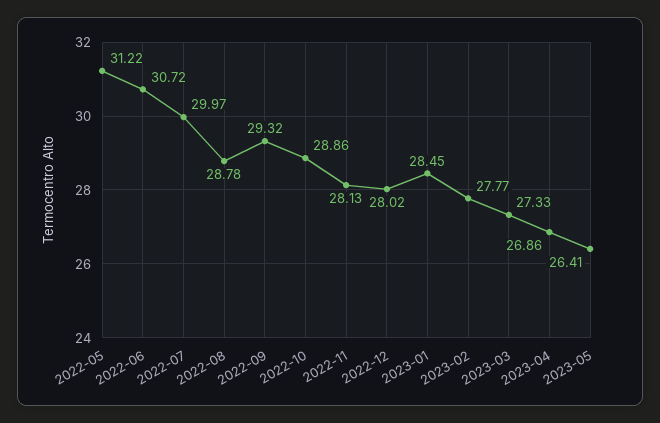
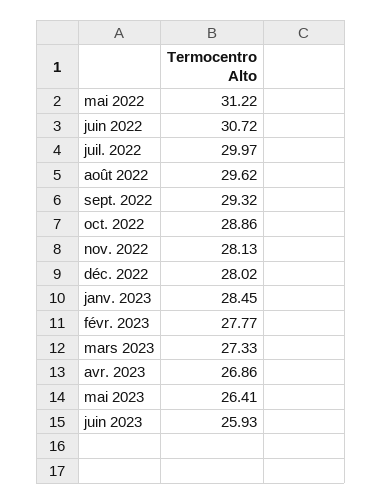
2022-08: 28.78 -> 29.62
juin 2023: none -> 25.93

